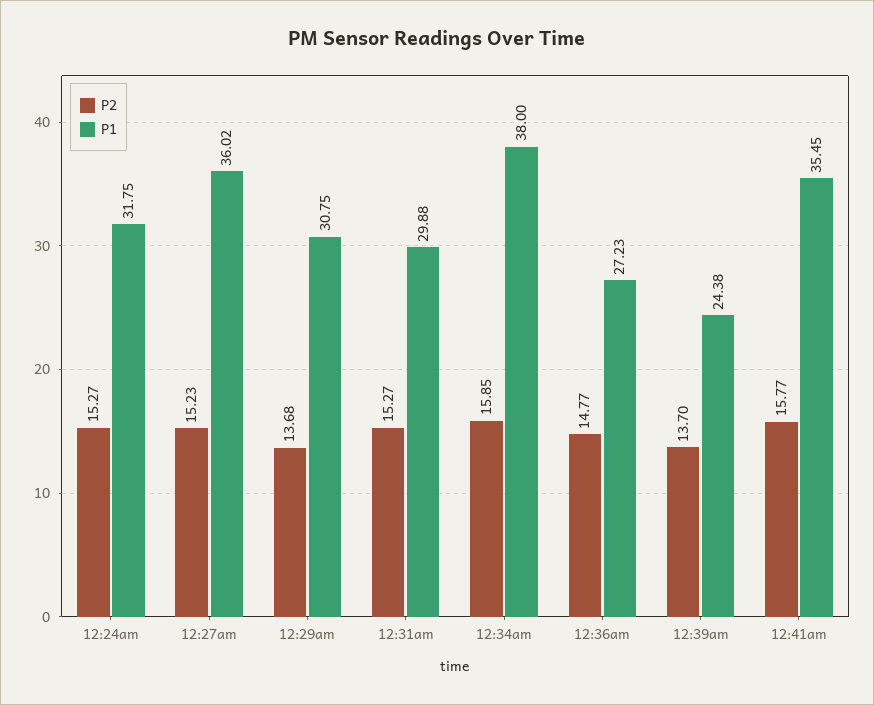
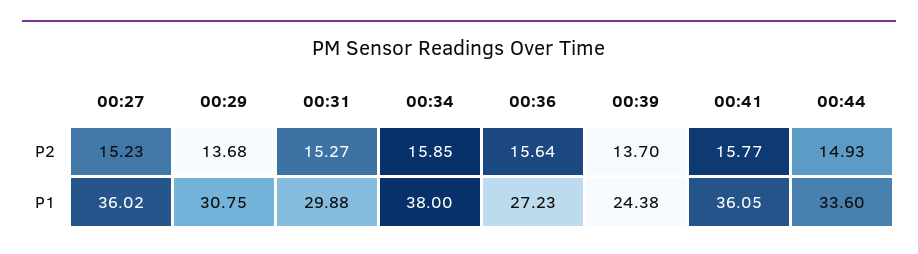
P2, 12:24am: 15.27 -> none
P1, 12:24am: 31.75 -> none
P2, 12:36am: 14.77 -> 15.64
P1, 12:41am: 35.45 -> 36.05
P2, 00:44: none -> 14.93
P1, 00:44: none -> 33.6

